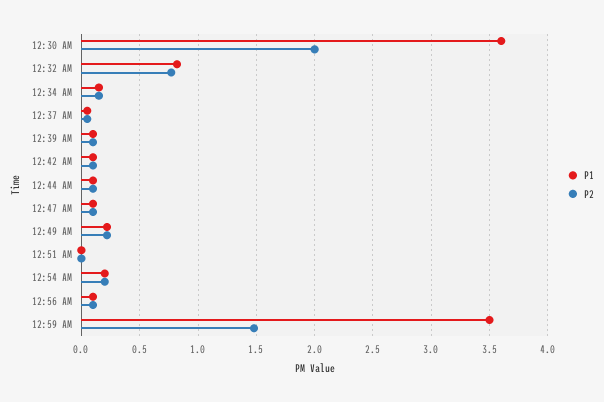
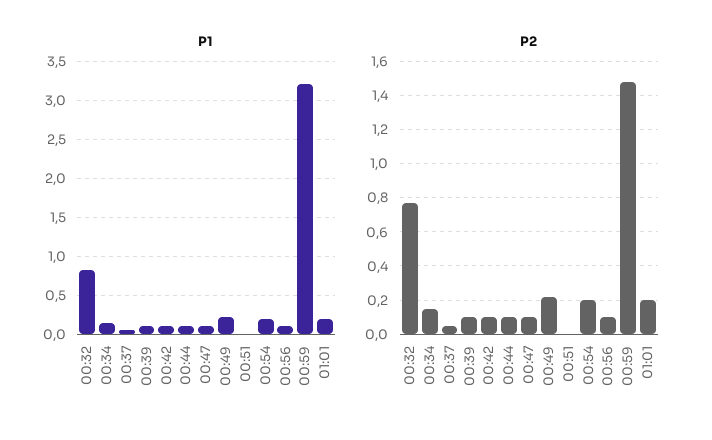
P1, 12:30 AM: 3.6 -> none
P2, 12:30 AM: 2 -> none
P1, 12:59 AM: 3.5 -> 3.2
P1, 01:01: none -> 0.2
P2, 01:01: none -> 0.2

